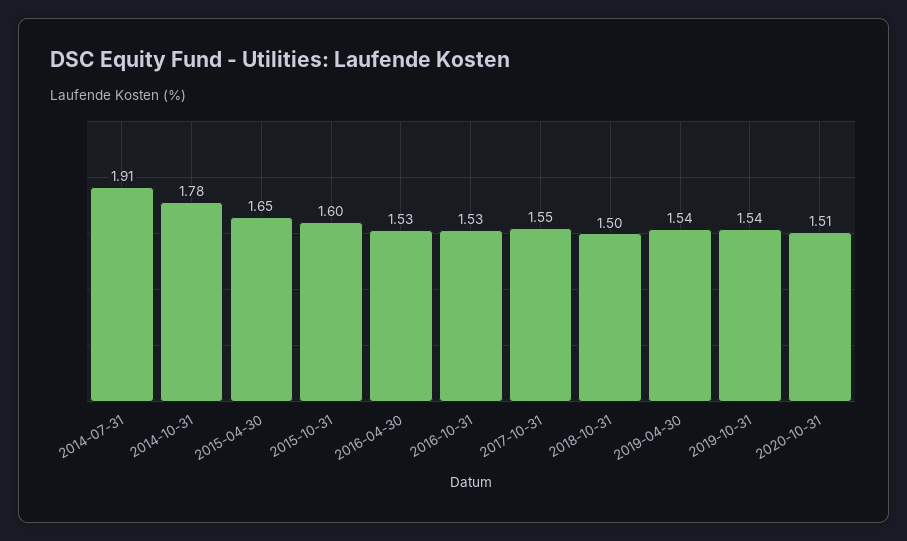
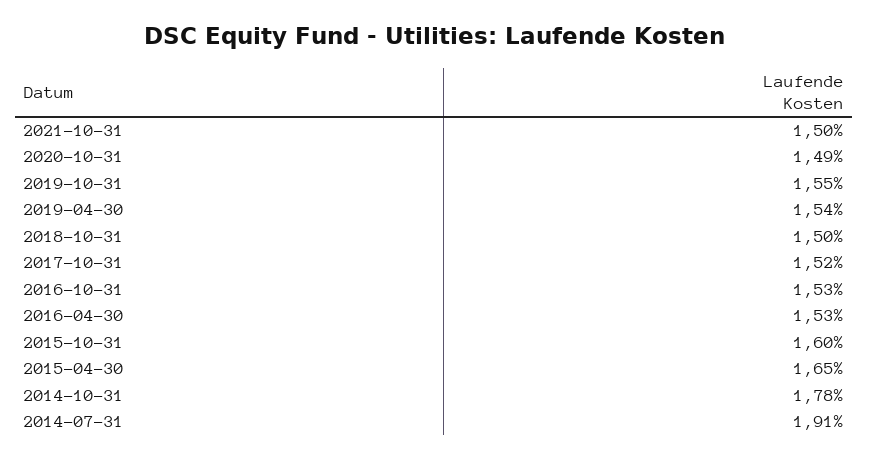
2017-10-31: 1.55 -> 1.52
2019-10-31: 1.54 -> 1.55
2020-10-31: 1.51 -> 1.49
2021-10-31: none -> 1.5

